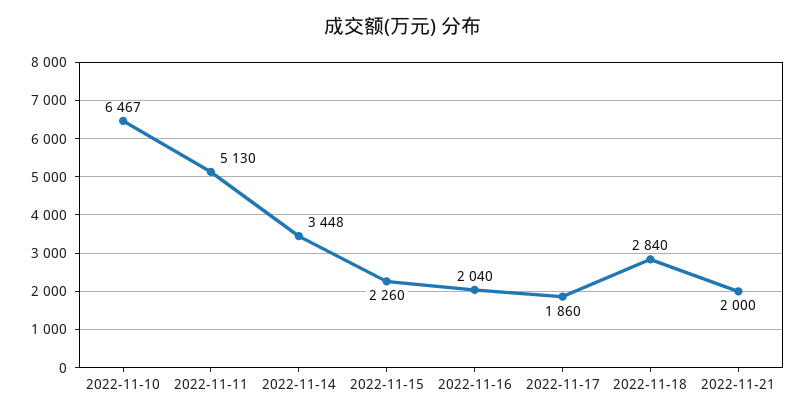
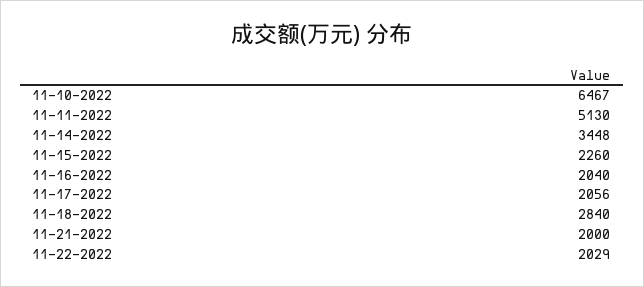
2022-11-17: 1860 -> 2056
11-22-2022: none -> 2029

